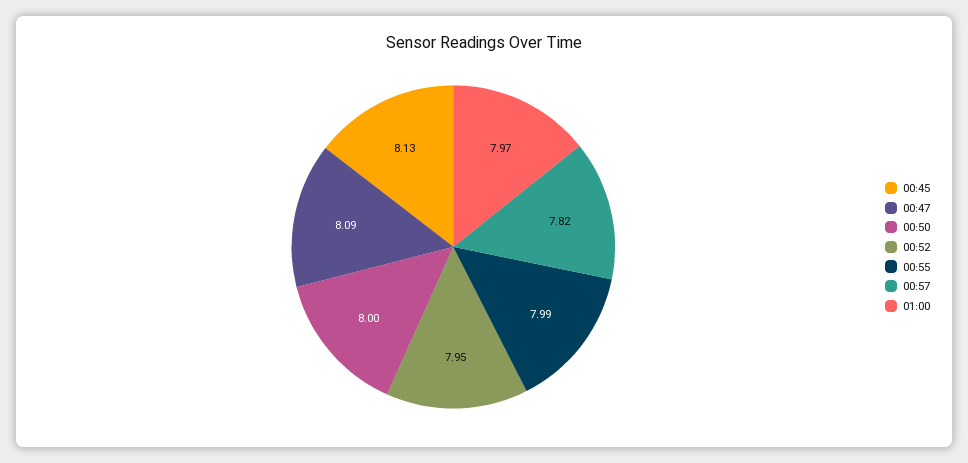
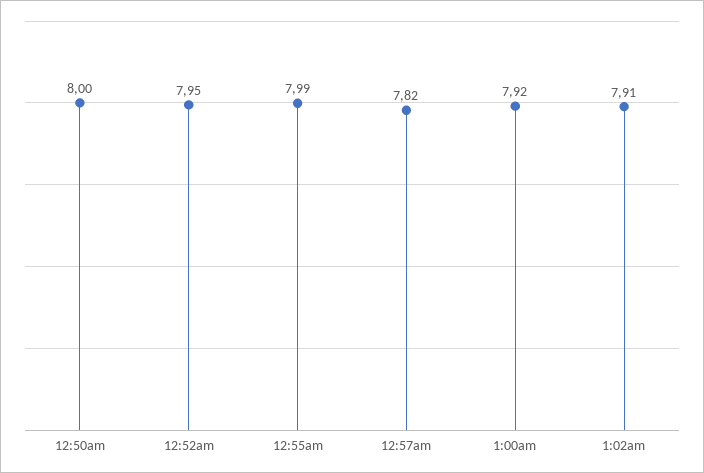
00:45: 8.13 -> none
00:47: 8.09 -> none
01:00: 7.97 -> 7.92
1:02am: none -> 7.91

